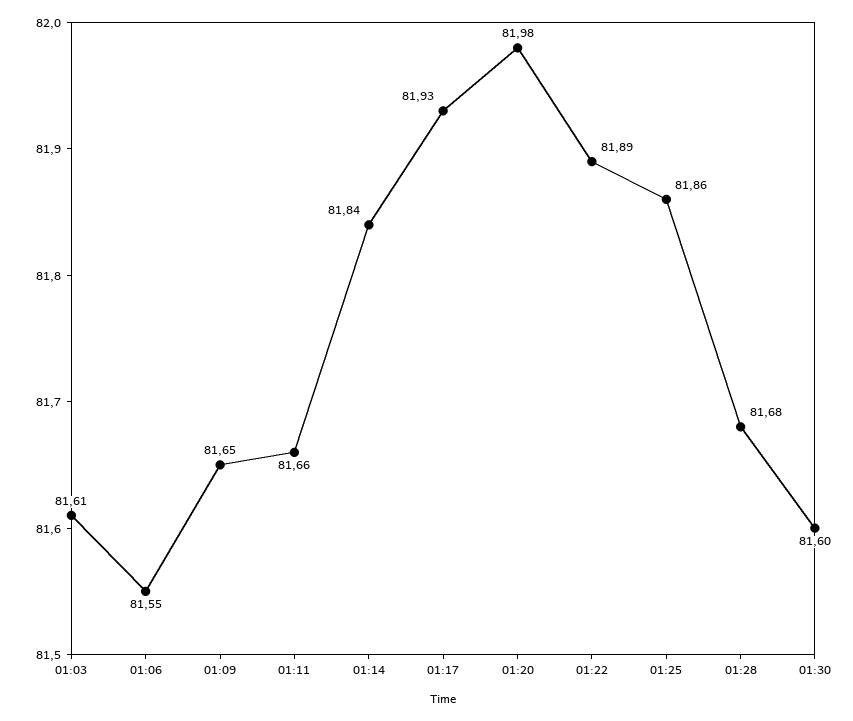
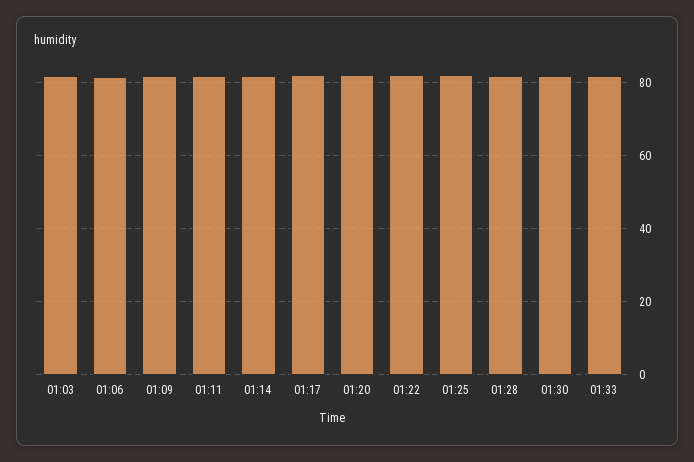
01:33: none -> 82

